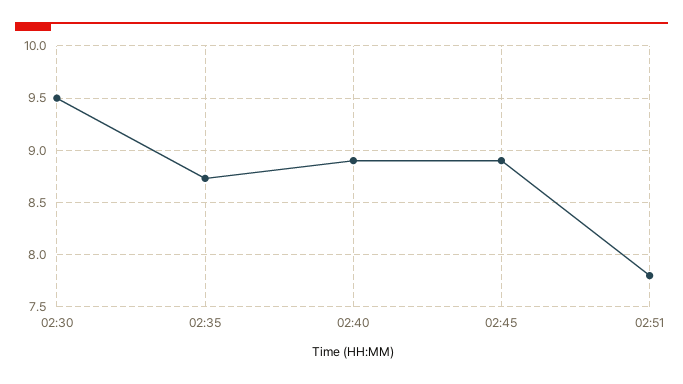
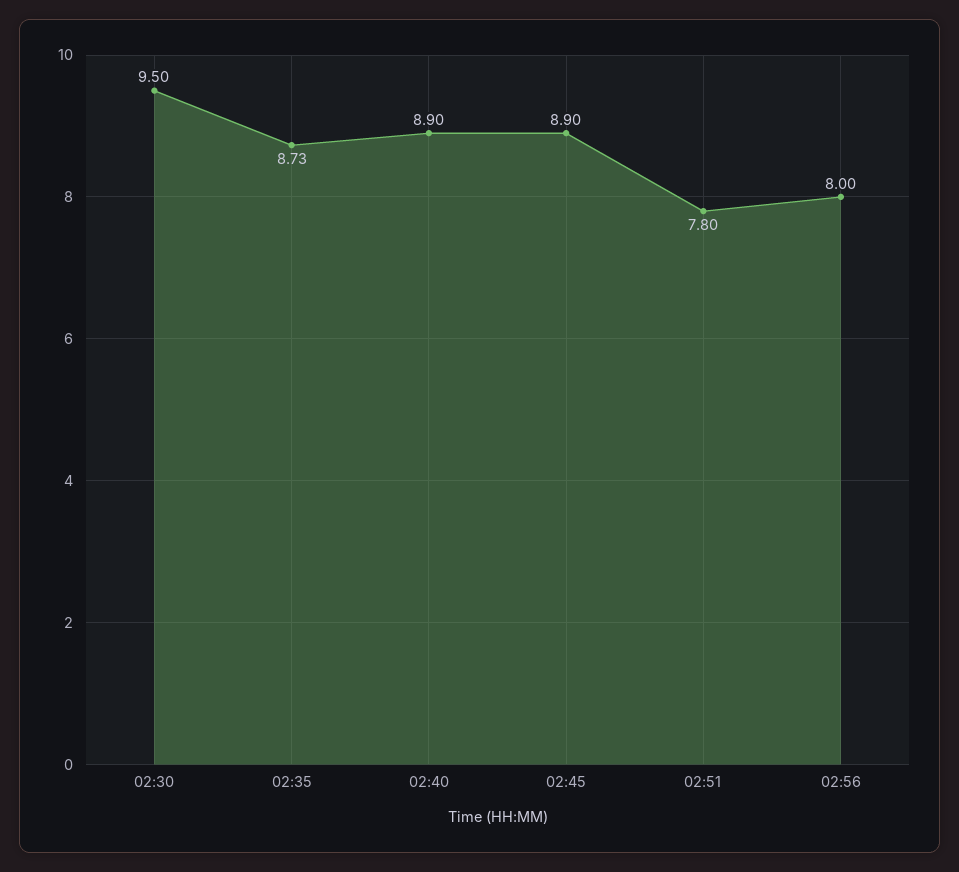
02:56: none -> 8

